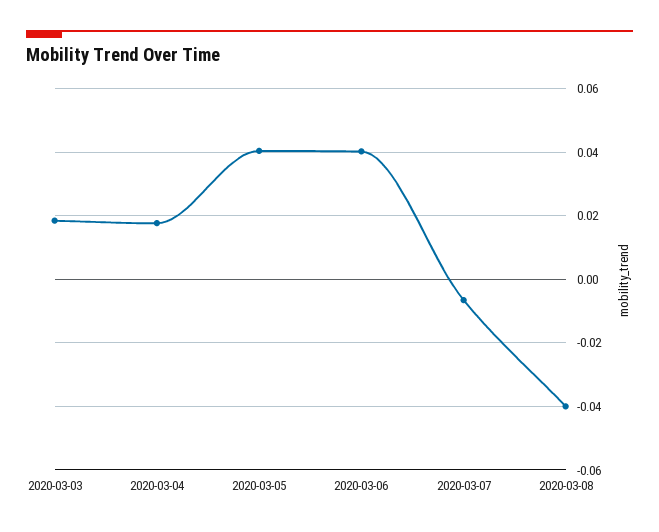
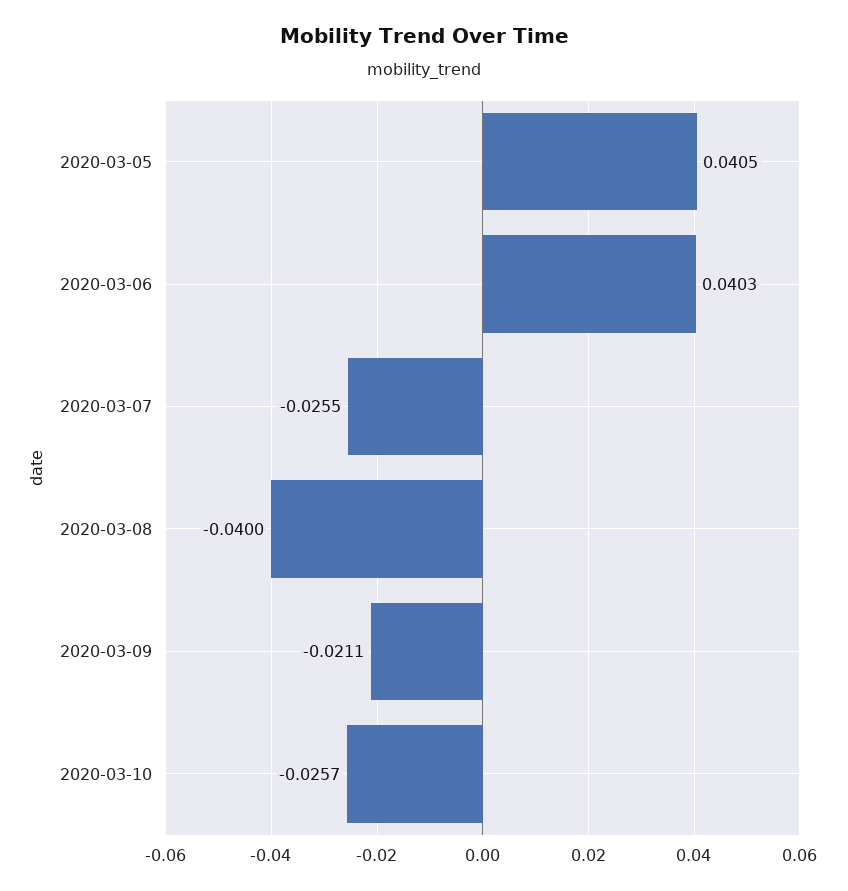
2020-03-03: 0.018 -> none
2020-03-04: 0.018 -> none
2020-03-07: -0.006 -> -0.0255
2020-03-09: none -> -0.0211
2020-03-10: none -> -0.0257

